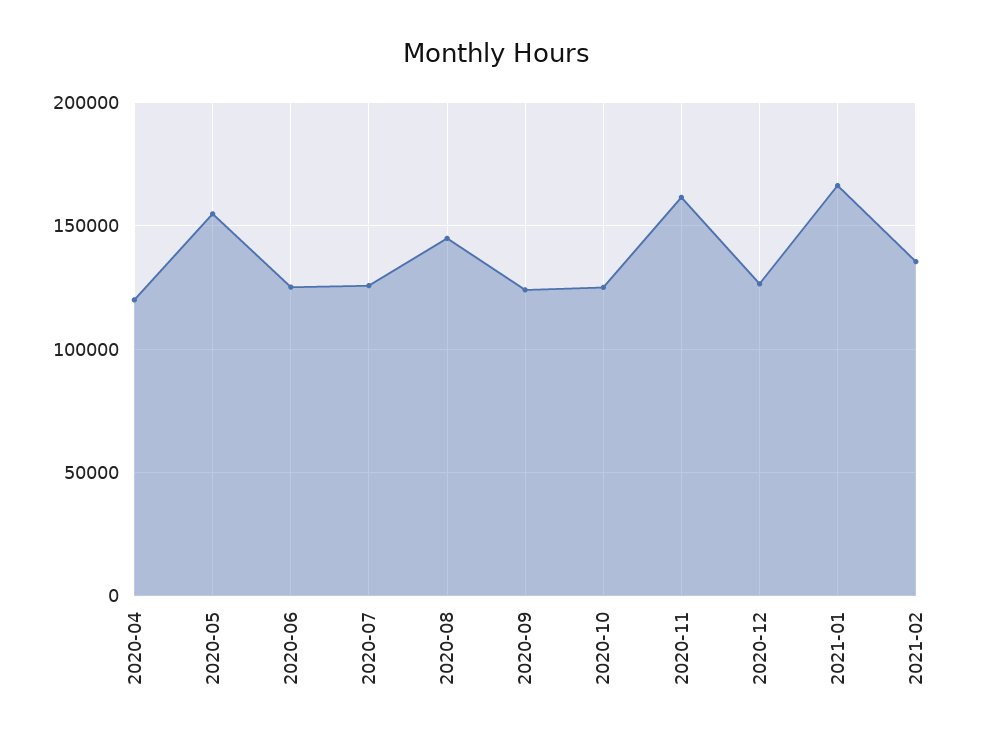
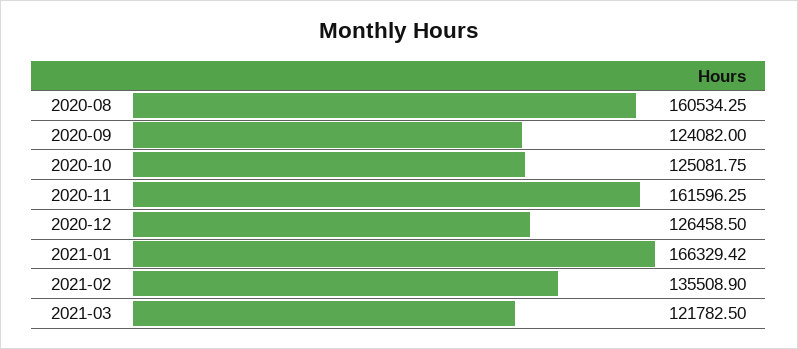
2020-04: 120000 -> none
2020-05: 155000 -> none
2020-06: 125000 -> none
2020-07: 125000 -> none
2020-08: 145000 -> 160534.25
2021-03: none -> 121782.5

